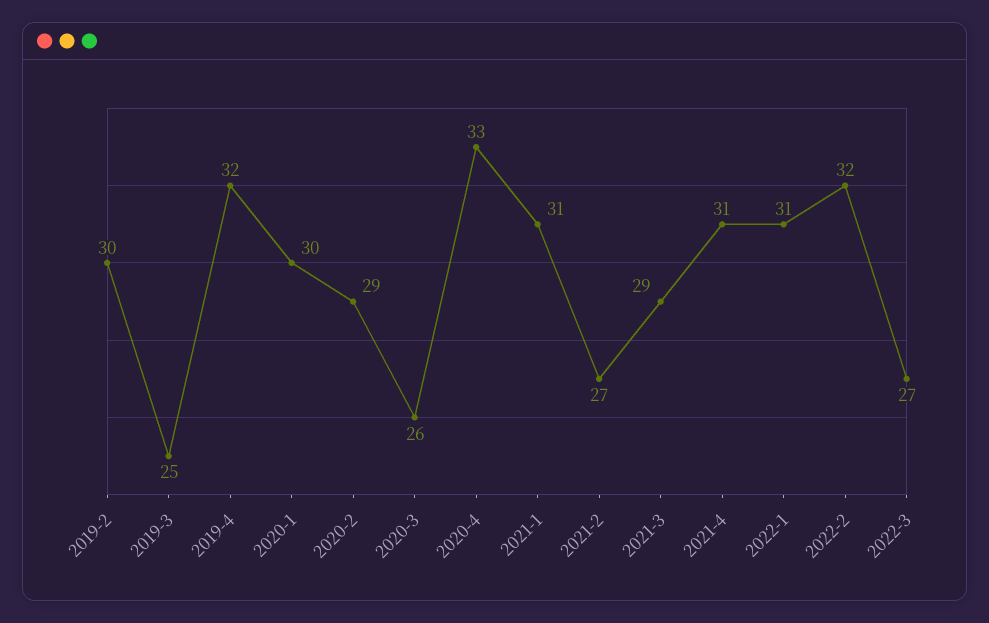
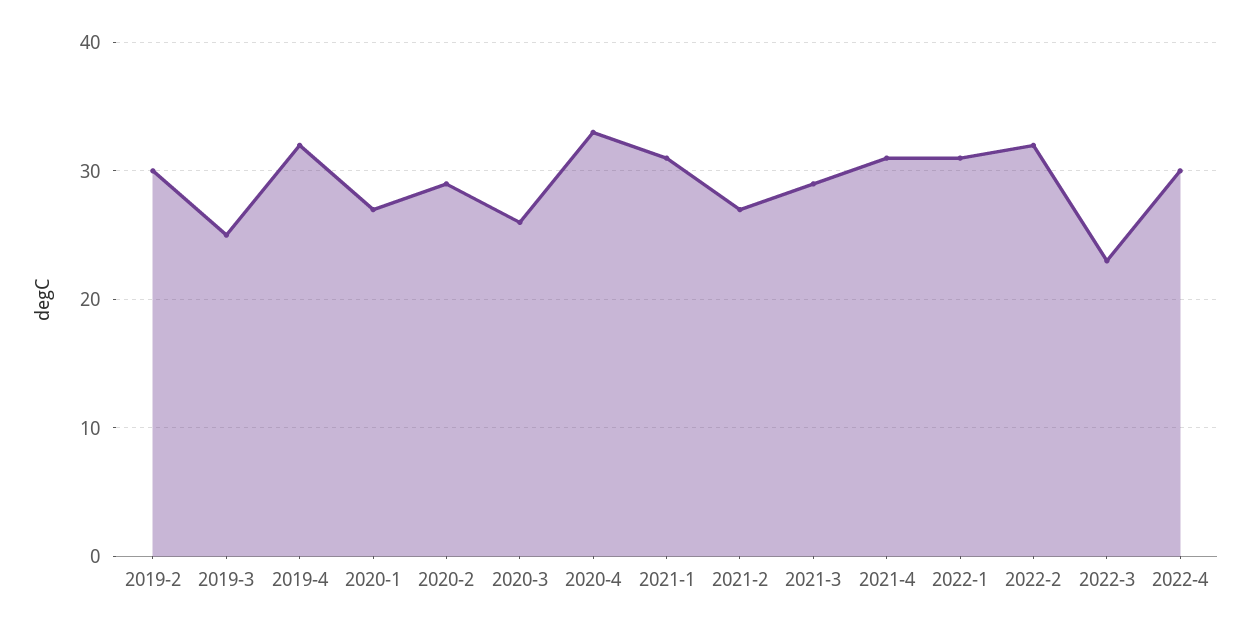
2020-1: 30 -> 27
2022-3: 27 -> 23
2022-4: none -> 30

